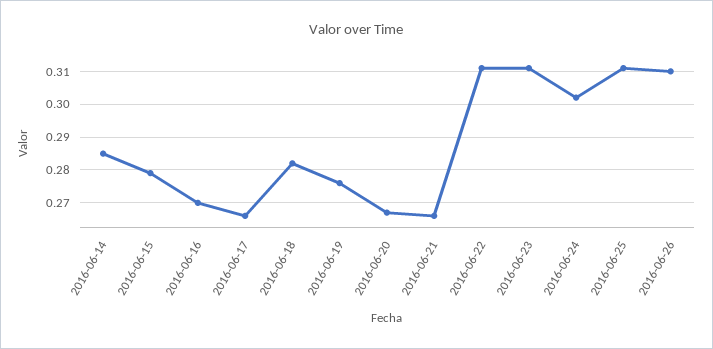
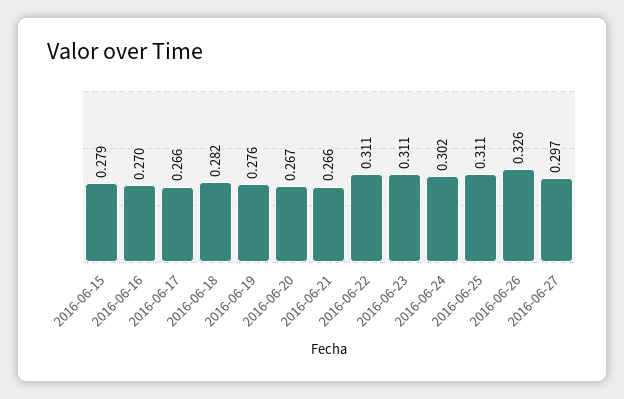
2016-06-14: 0.285 -> none
2016-06-26: 0.31 -> 0.326
2016-06-27: none -> 0.297

